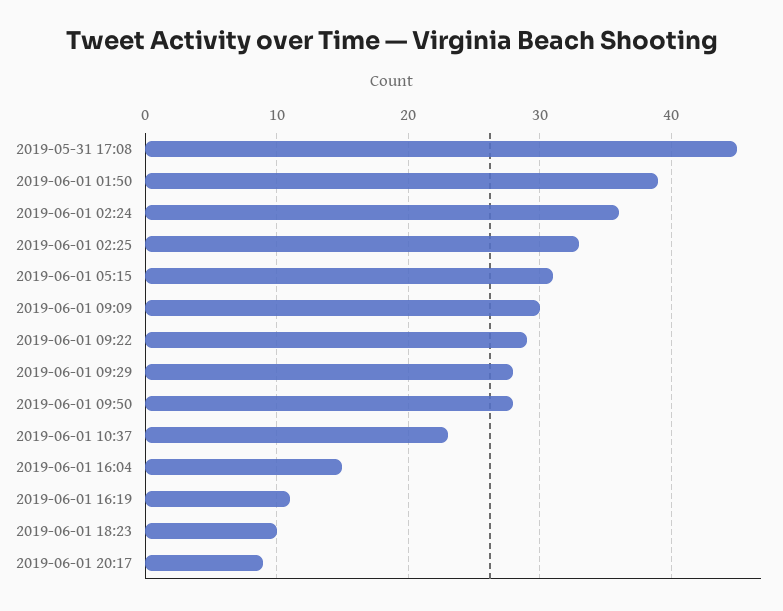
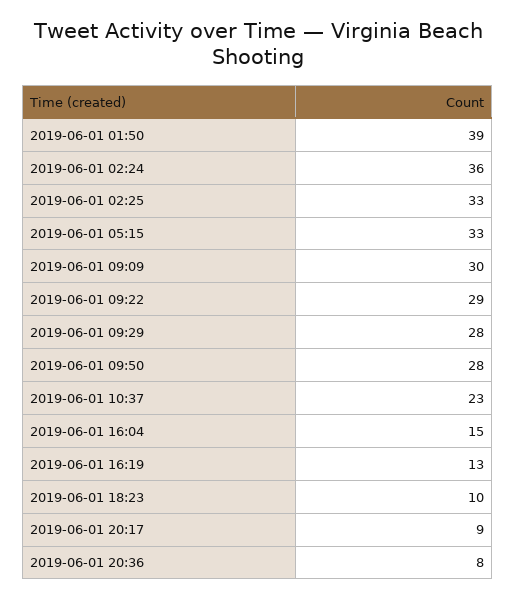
2019-05-31 17:08: 45 -> none
2019-06-01 05:15: 31 -> 33
2019-06-01 16:19: 11 -> 13
2019-06-01 20:36: none -> 8

